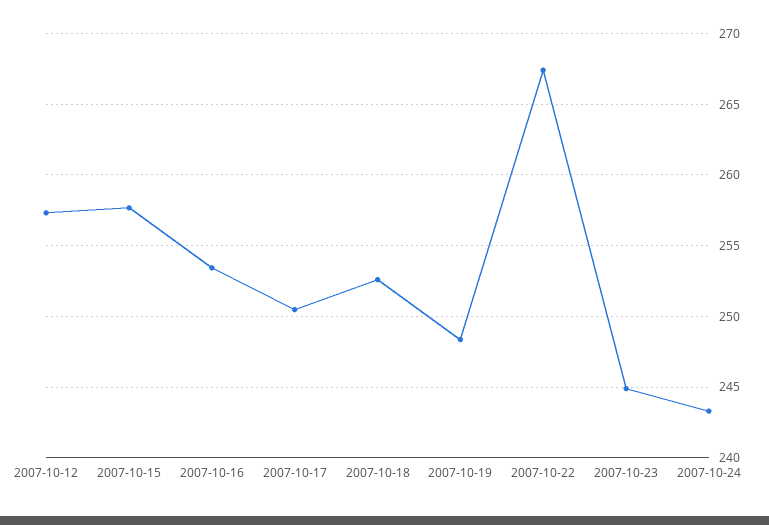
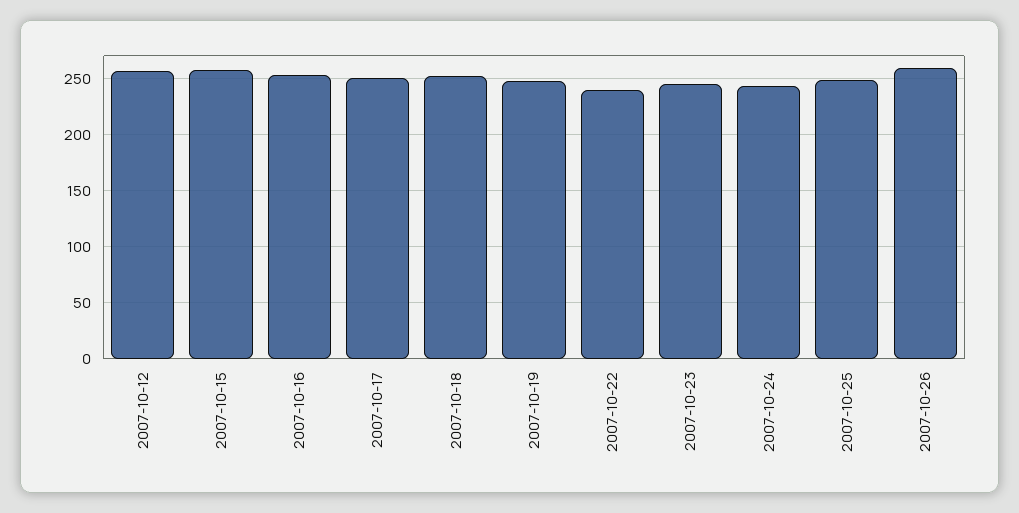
2007-10-22: 267.5 -> 240
2007-10-25: none -> 250
2007-10-26: none -> 260

